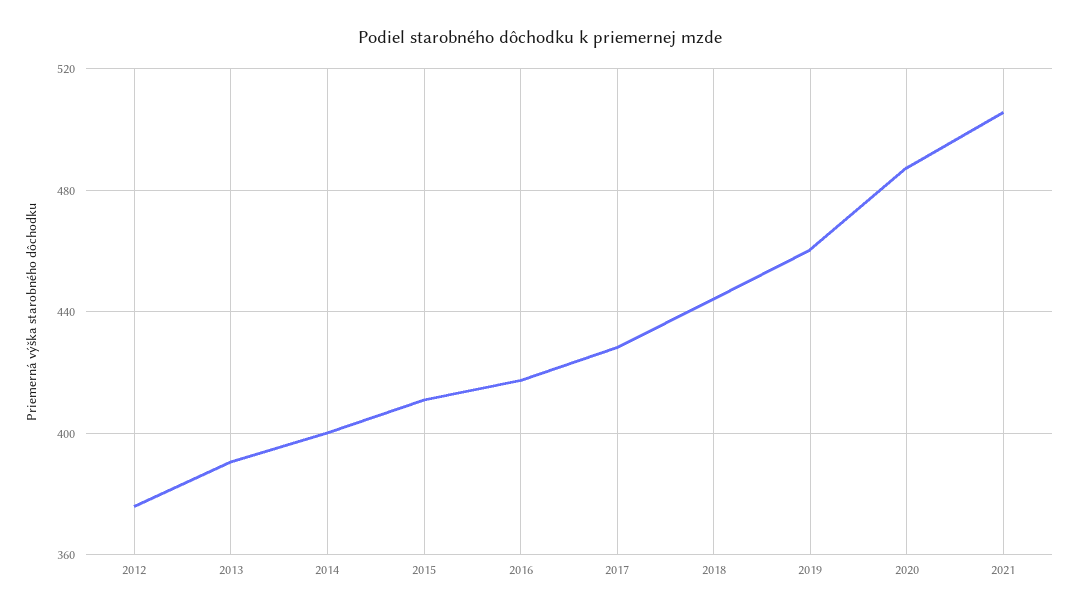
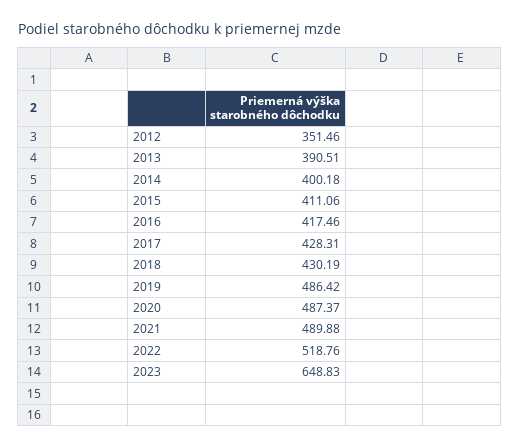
2012: 375 -> 351.46
2018: 445 -> 430.19
2019: 460 -> 486.42
2021: 505 -> 489.88
2022: none -> 518.76
2023: none -> 648.83

